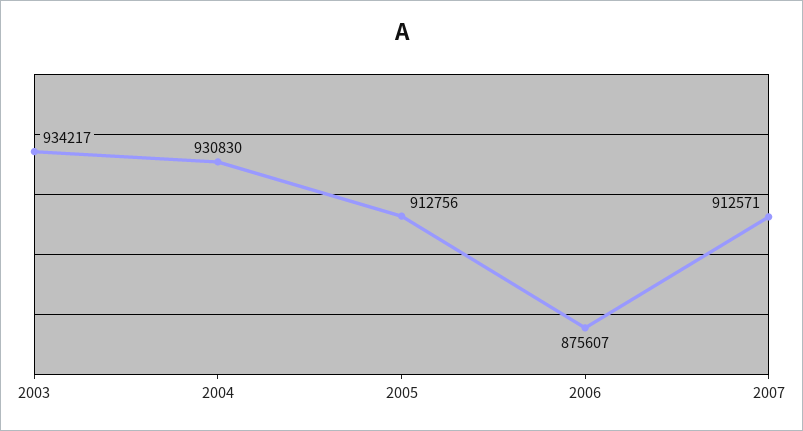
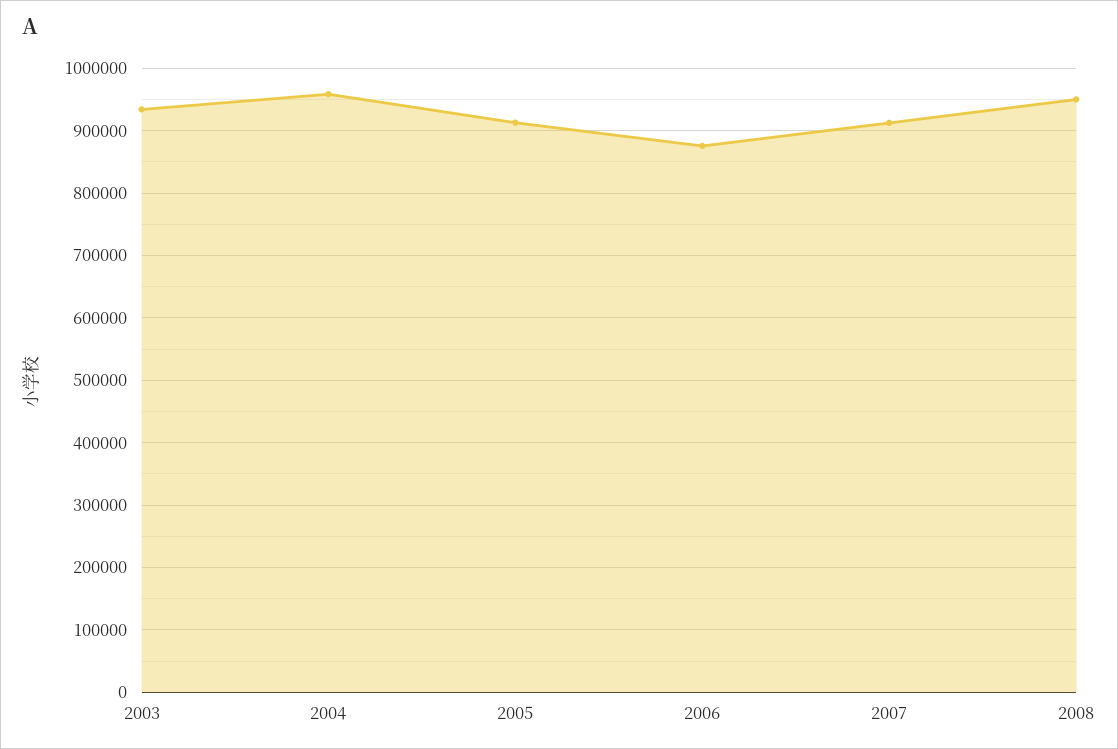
2004: 930830 -> 960000
2008: none -> 950000

